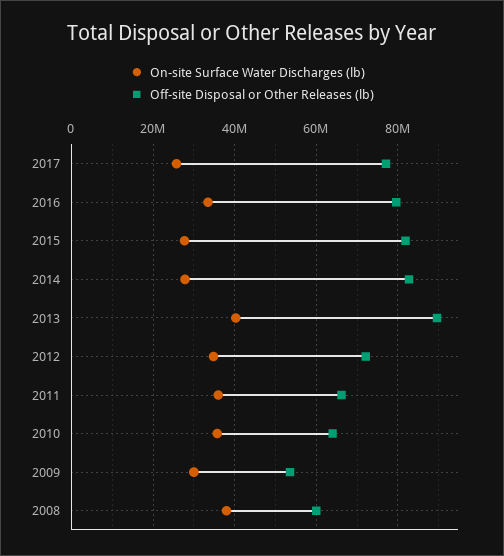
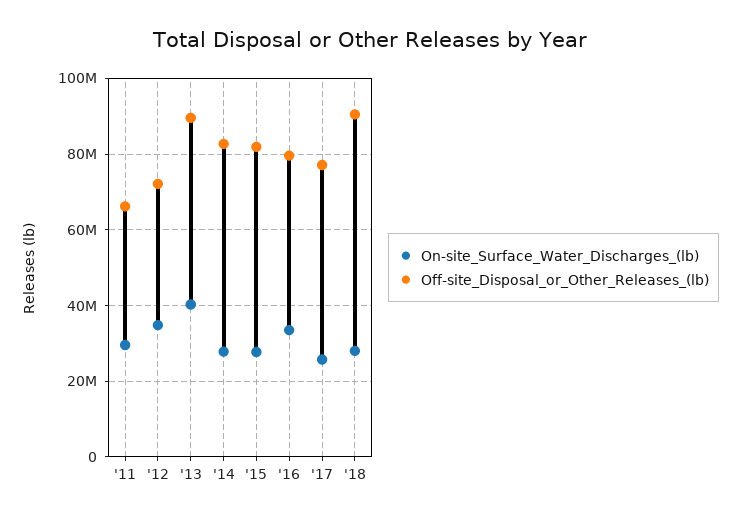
On-site Surface Water Discharges (lb), 2011: 36000000 -> 30000000
On-site Surface Water Discharges (lb), 2010: 36000000 -> none
Off-site Disposal or Other Releases (lb), 2010: 64000000 -> none
On-site Surface Water Discharges (lb), 2009: 30000000 -> none
Off-site Disposal or Other Releases (lb), 2009: 54000000 -> none
On-site Surface Water Discharges (lb), 2008: 38000000 -> none
Off-site Disposal or Other Releases (lb), 2008: 60000000 -> none
On-site Surface Water Discharges (lb), '18: none -> 28000000
Off-site Disposal or Other Releases (lb), '18: none -> 90000000

